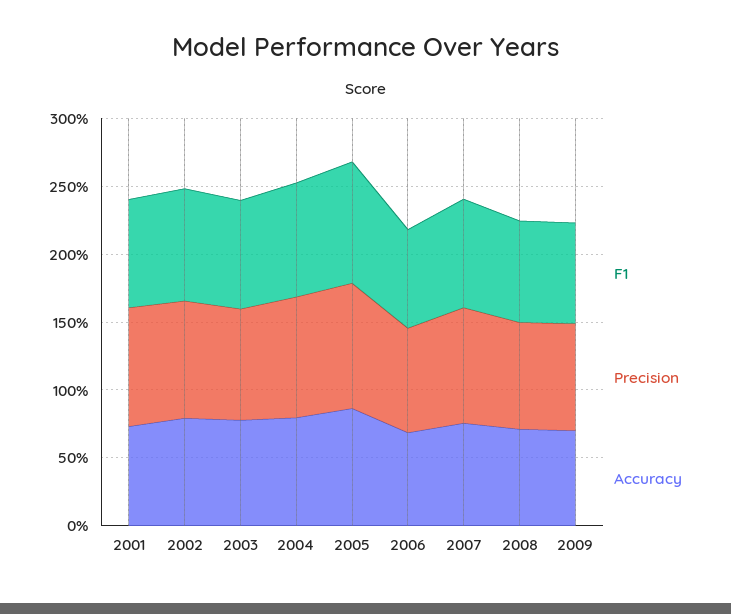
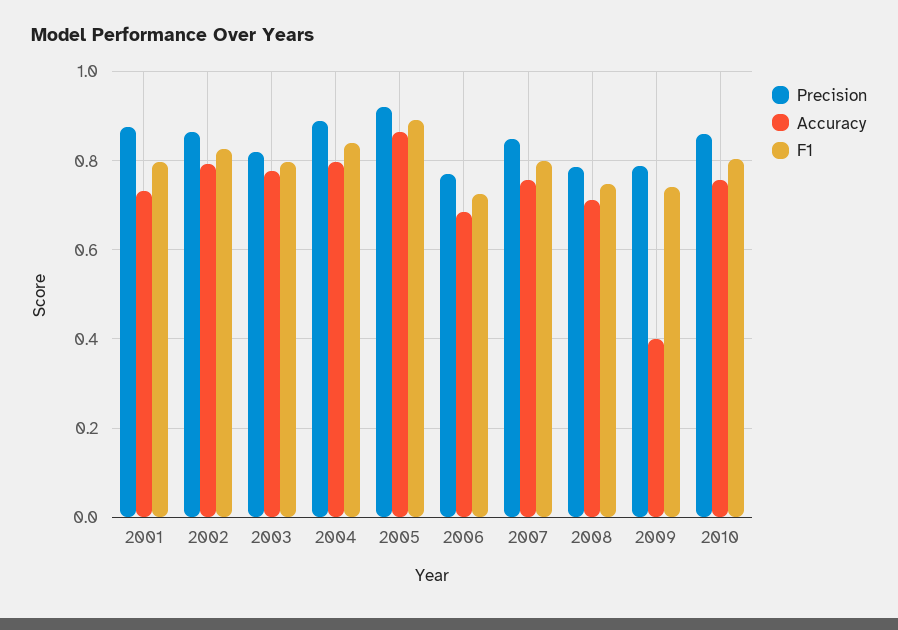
Accuracy, 2009: 0.7 -> 0.4
Precision, 2010: none -> 0.86
Accuracy, 2010: none -> 0.76
F1, 2010: none -> 0.8

